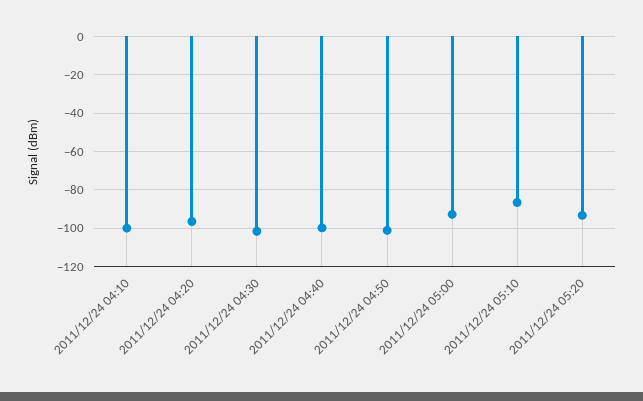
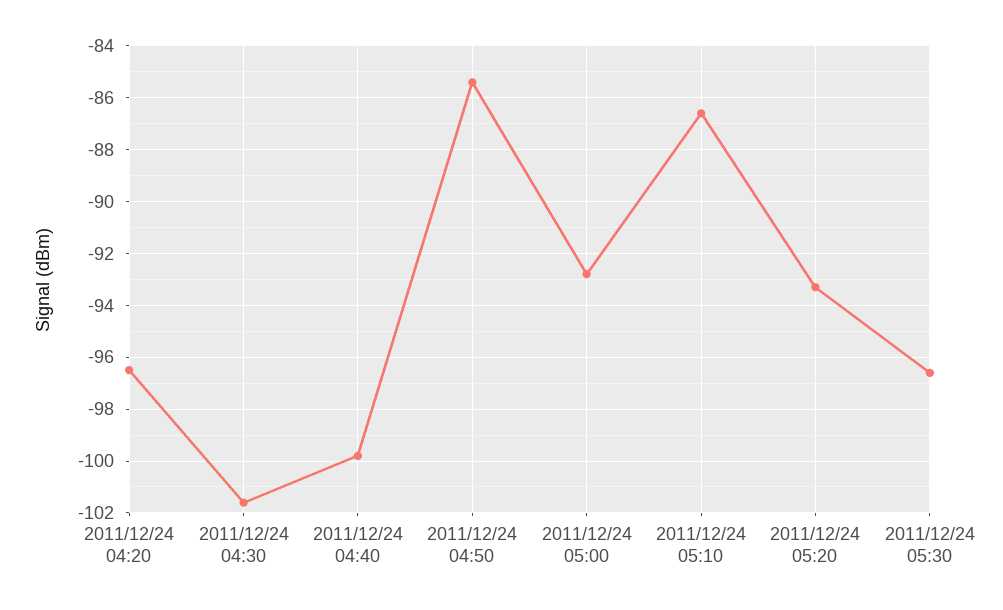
2011/12/24 04:10: -100 -> none
2011/12/24 04:50: -100 -> -85.5
2011/12/24 05:30: none -> -96.5

